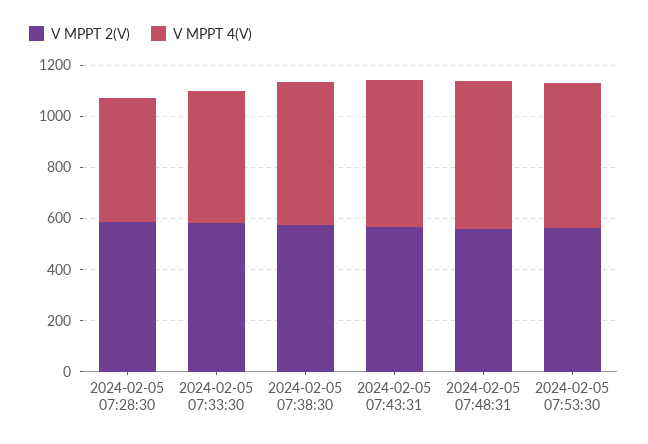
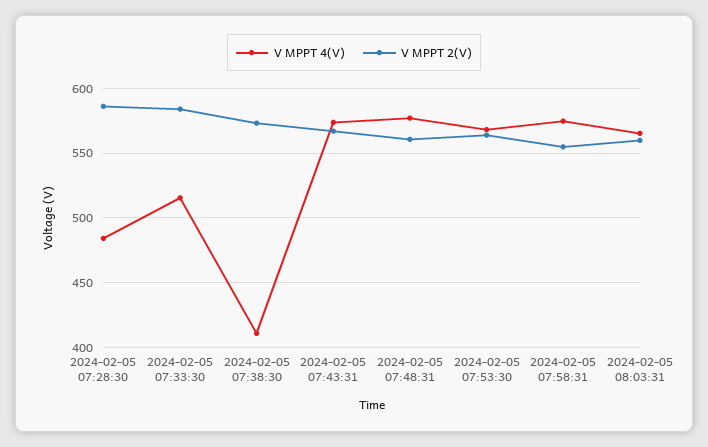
V MPPT 4(V), 2024-02-05 07:38:30: 550 -> 410
V MPPT 4(V), 2024-02-05 07:58:31: none -> 575
V MPPT 2(V), 2024-02-05 07:58:31: none -> 555
V MPPT 4(V), 2024-02-05 08:03:31: none -> 565
V MPPT 2(V), 2024-02-05 08:03:31: none -> 560

